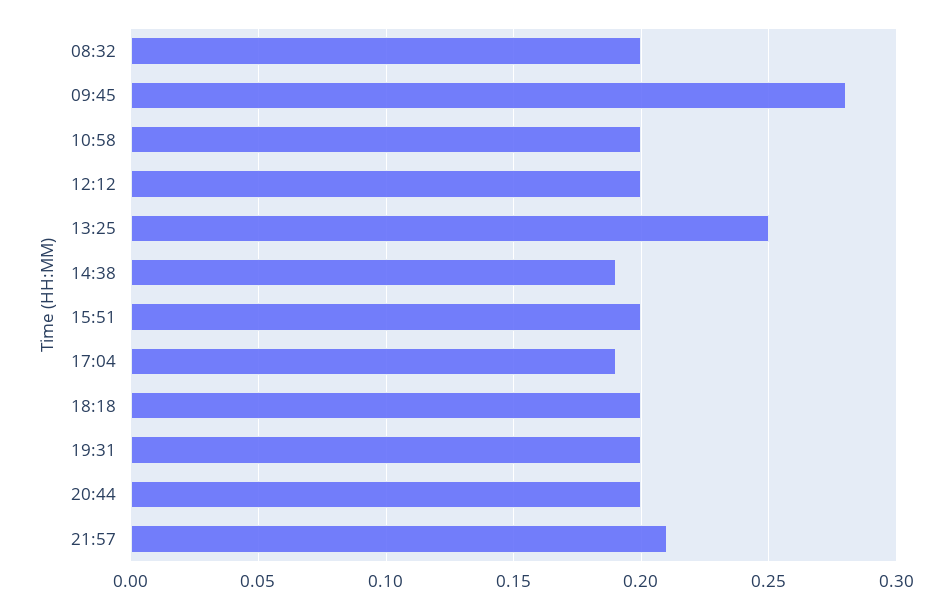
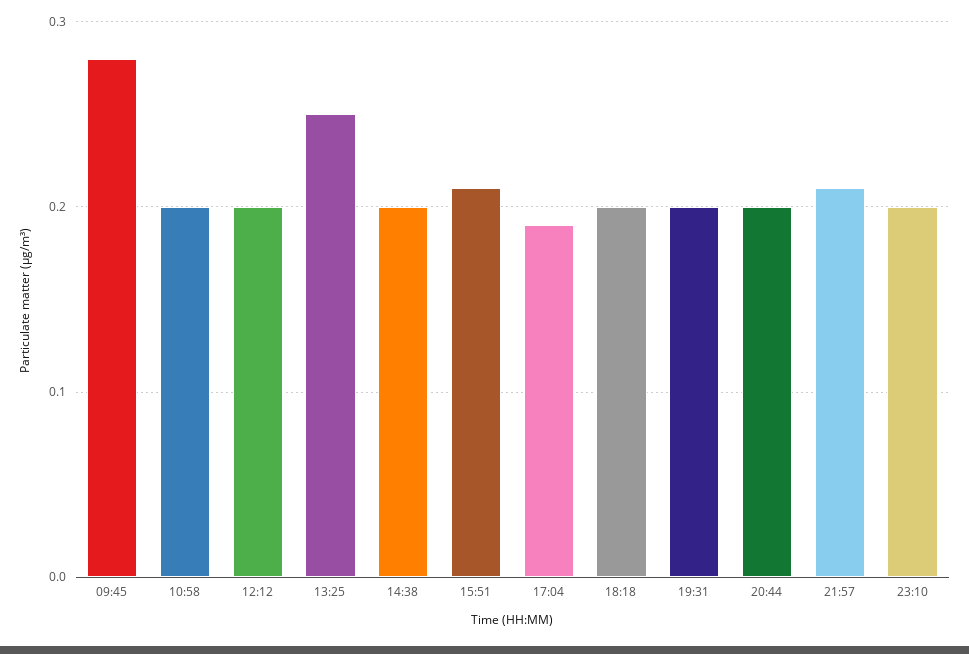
08:32: 0.2 -> none
14:38: 0.19 -> 0.2
15:51: 0.2 -> 0.21
23:10: none -> 0.2

